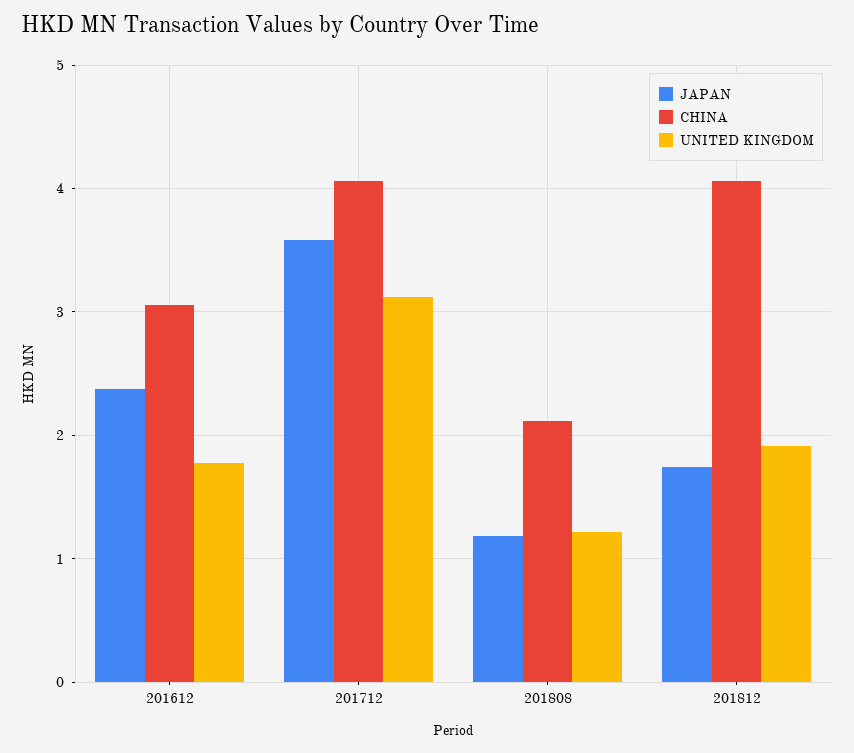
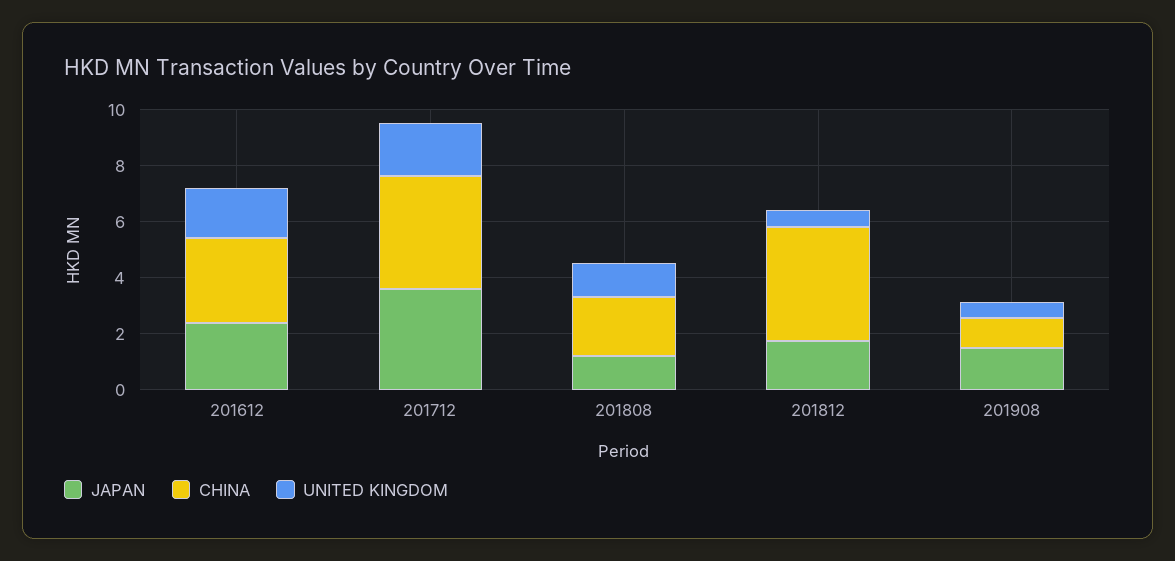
UNITED KINGDOM, 201712: 3.1 -> 2
UNITED KINGDOM, 201812: 1.9 -> 0.5
JAPAN, 201908: none -> 1.5
CHINA, 201908: none -> 1
UNITED KINGDOM, 201908: none -> 0.5

